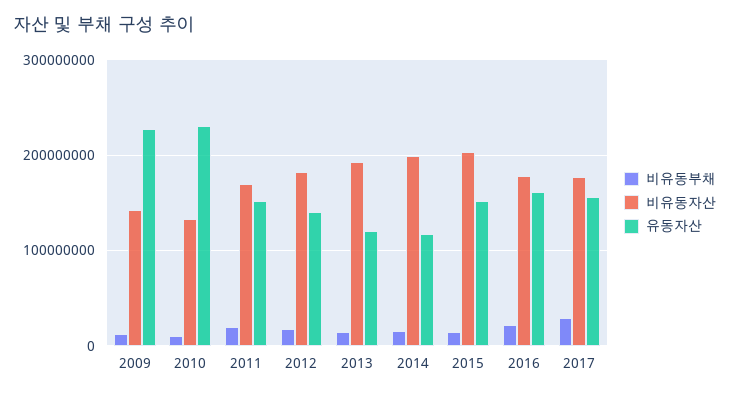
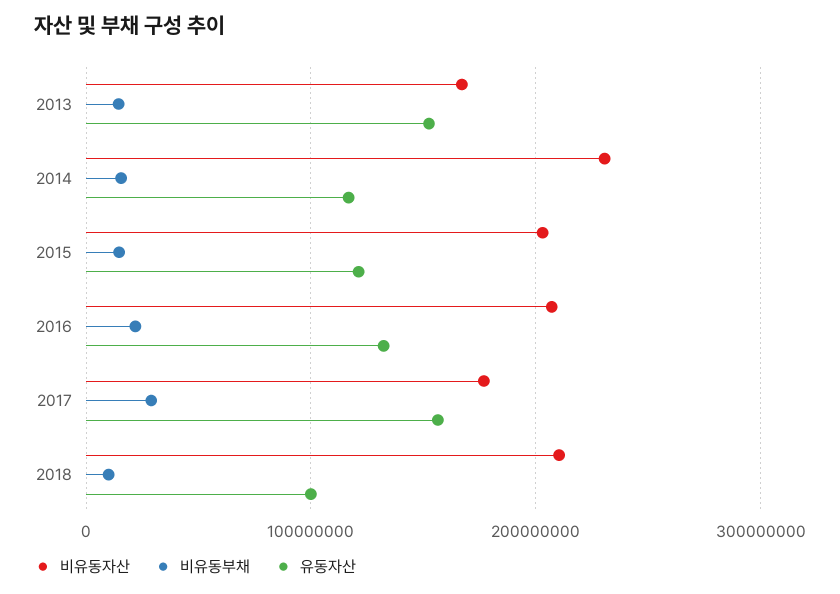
비유동부채, 2009: 10000000 -> none
비유동자산, 2009: 140000000 -> none
유동자산, 2009: 230000000 -> none
비유동부채, 2010: 10000000 -> none
비유동자산, 2010: 130000000 -> none
유동자산, 2010: 230000000 -> none
비유동부채, 2011: 20000000 -> none
비유동자산, 2011: 170000000 -> none
유동자산, 2011: 150000000 -> none
비유동부채, 2012: 20000000 -> none
비유동자산, 2012: 180000000 -> none
유동자산, 2012: 140000000 -> none
비유동자산, 2013: 190000000 -> 170000000
유동자산, 2013: 120000000 -> 150000000
비유동자산, 2014: 200000000 -> 230000000
유동자산, 2015: 150000000 -> 120000000
비유동자산, 2016: 180000000 -> 210000000
유동자산, 2016: 160000000 -> 130000000
비유동자산, 2018: none -> 210000000
비유동부채, 2018: none -> 10000000
유동자산, 2018: none -> 100000000

